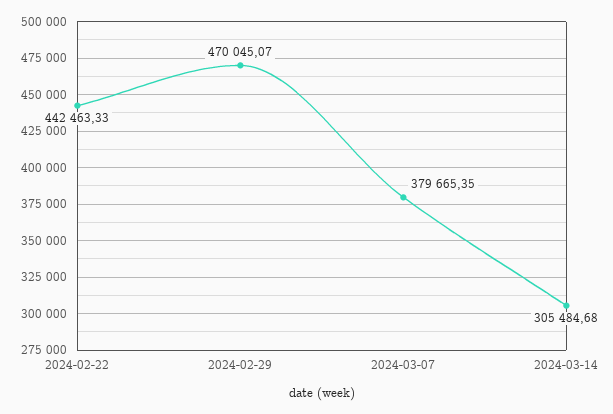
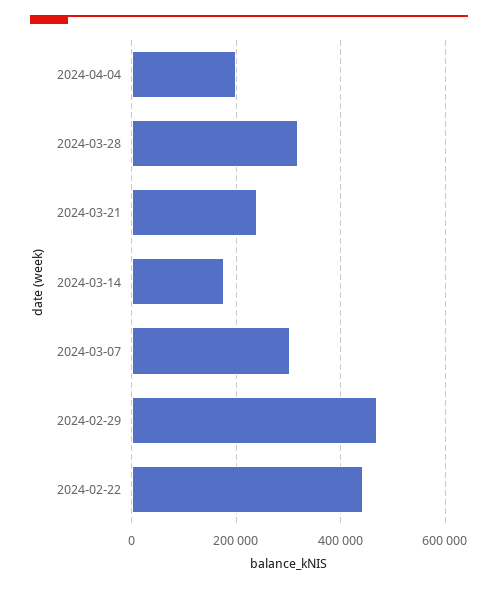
2024-03-07: 379665.35 -> 300000
2024-03-14: 305484.68 -> 180000
2024-04-04: none -> 200000
2024-03-28: none -> 320000
2024-03-21: none -> 240000

